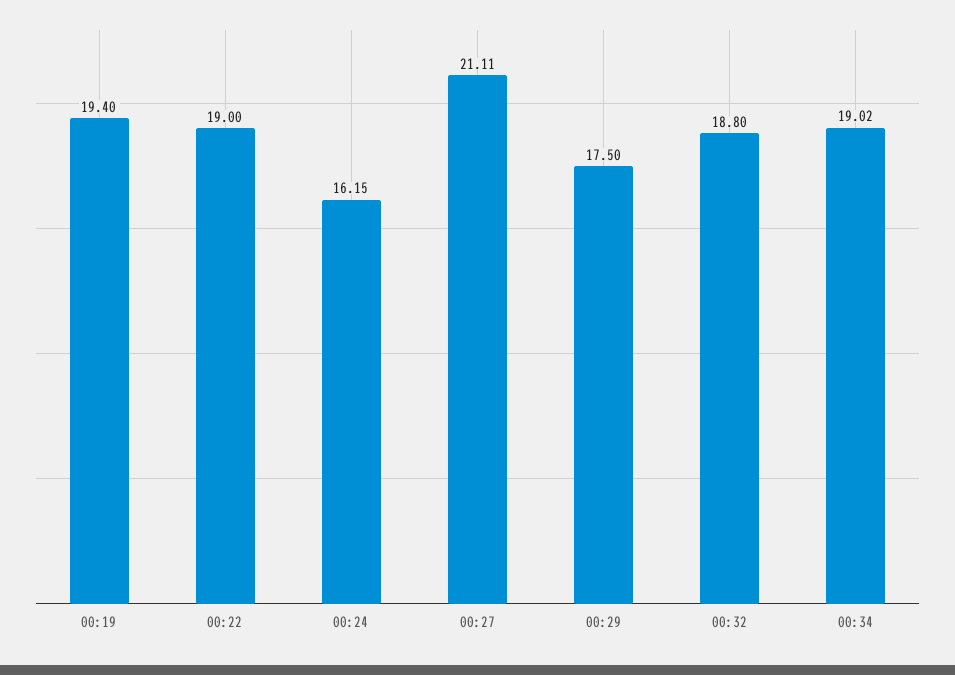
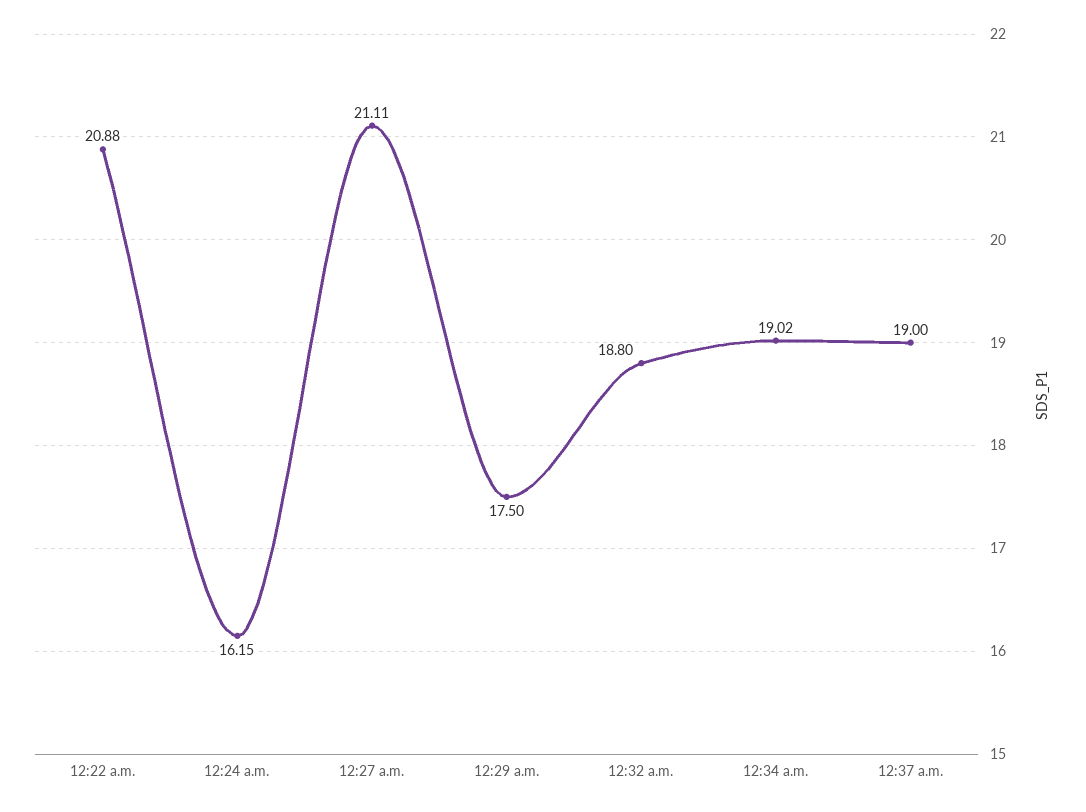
00:19: 19.4 -> none
00:22: 19 -> 20.88
12:37 a.m.: none -> 19

